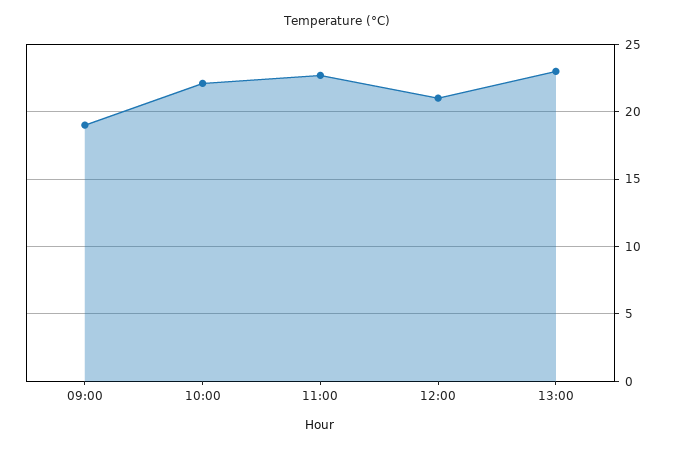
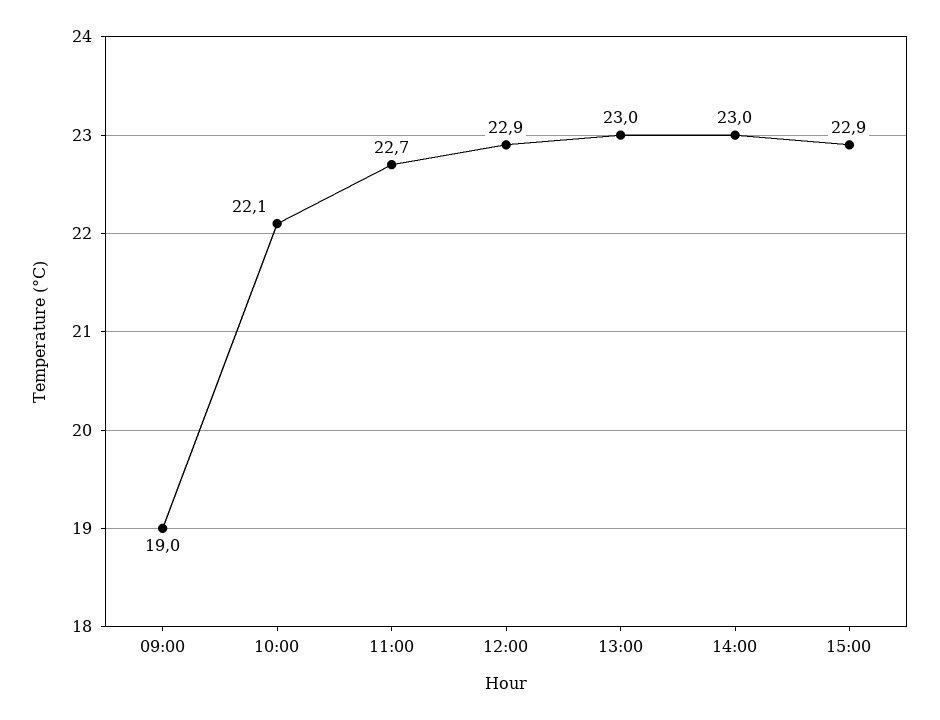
12:00: 21 -> 22.9
14:00: none -> 23
15:00: none -> 22.9

